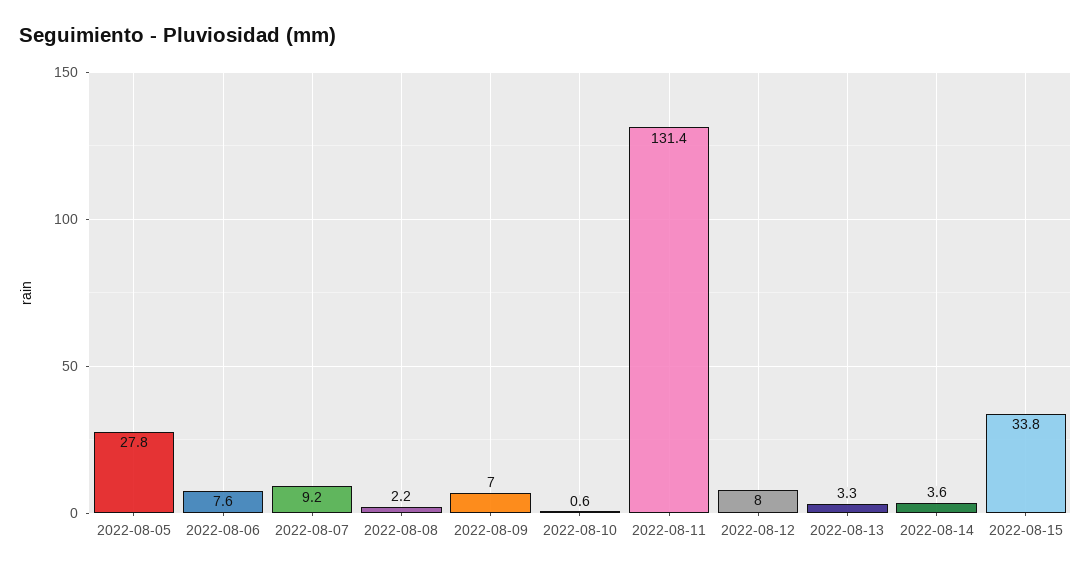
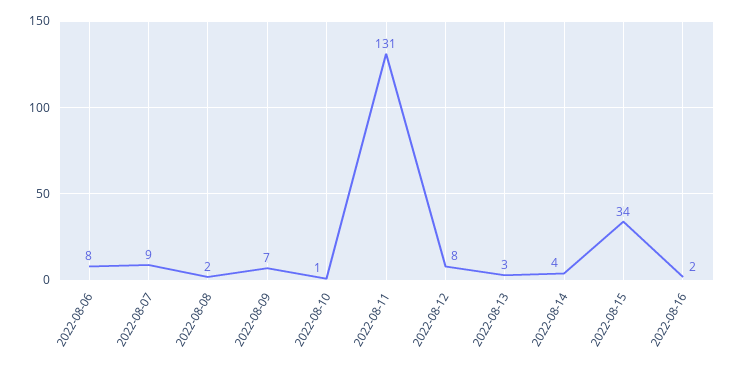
2022-08-05: 27.8 -> none
2022-08-16: none -> 2

